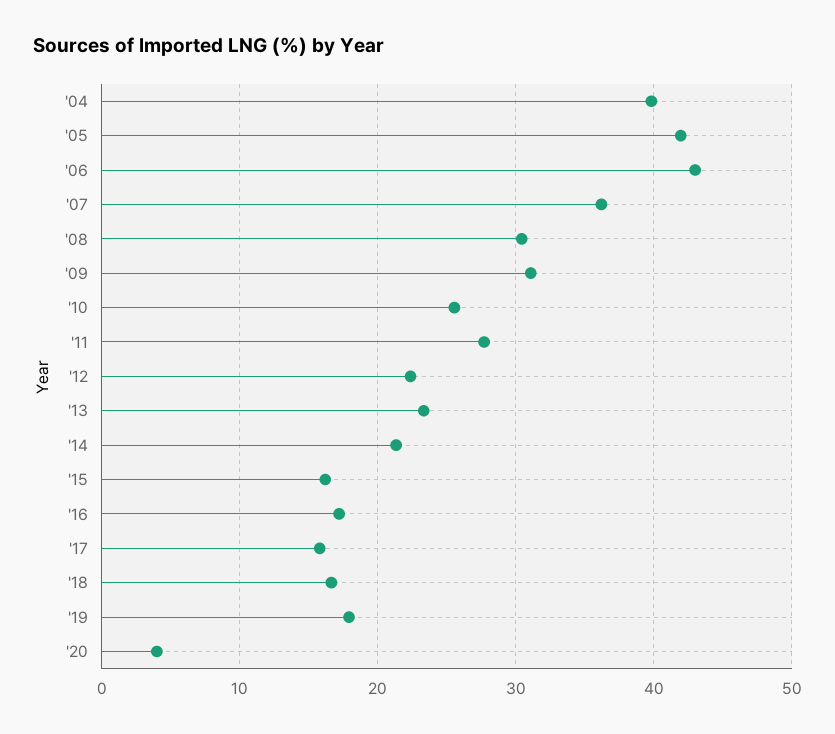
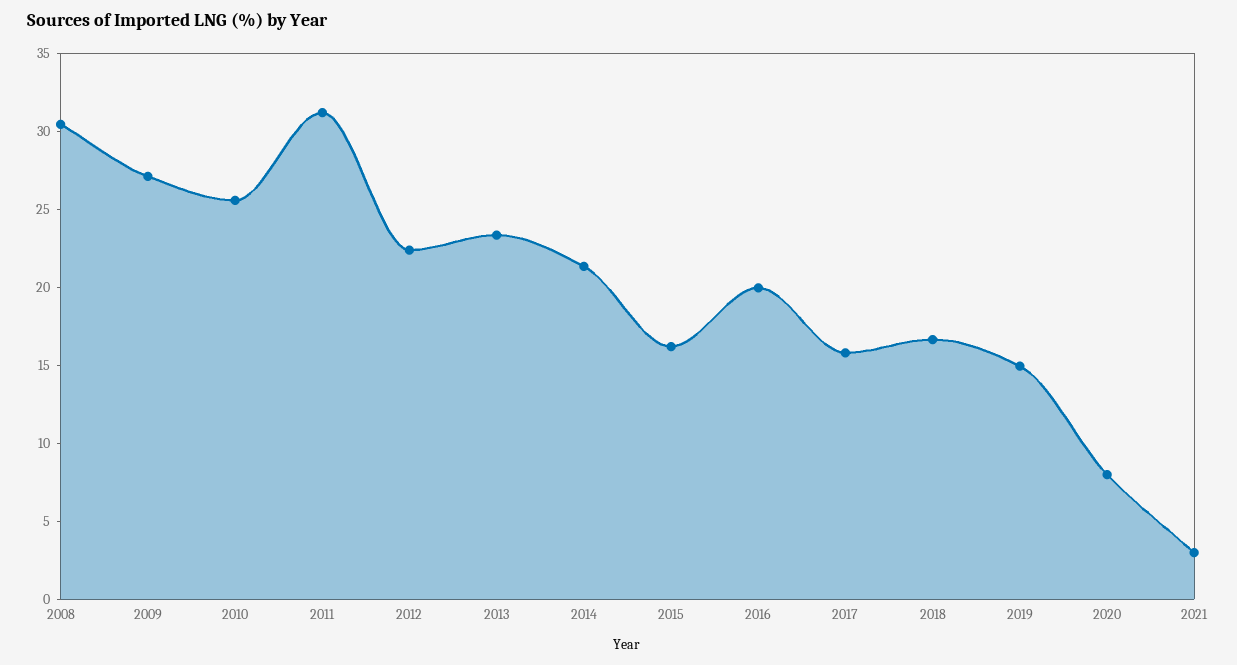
'04: 40 -> none
'05: 42 -> none
'06: 43 -> none
'07: 36 -> none
'09: 31 -> 27
'11: 28 -> 31
'16: 17 -> 20
'19: 18 -> 15
'20: 4 -> 8
2021: none -> 3

